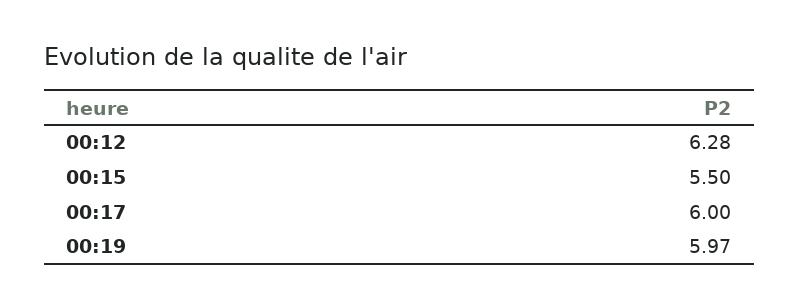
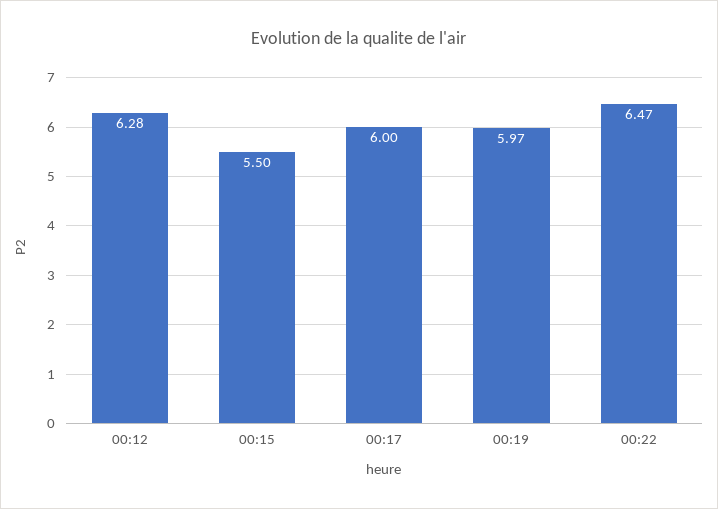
00:22: none -> 6.47

